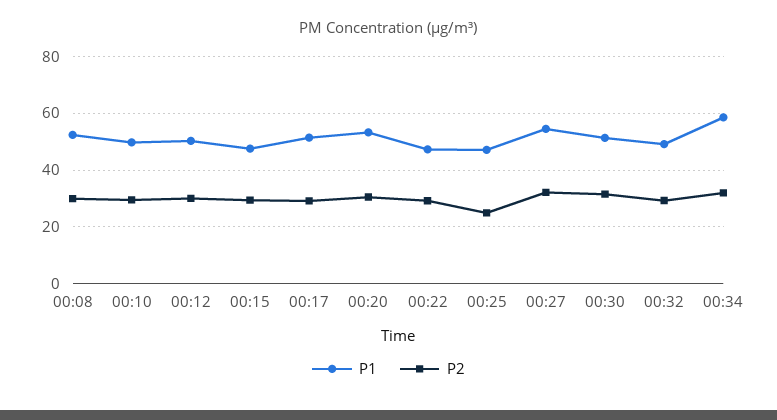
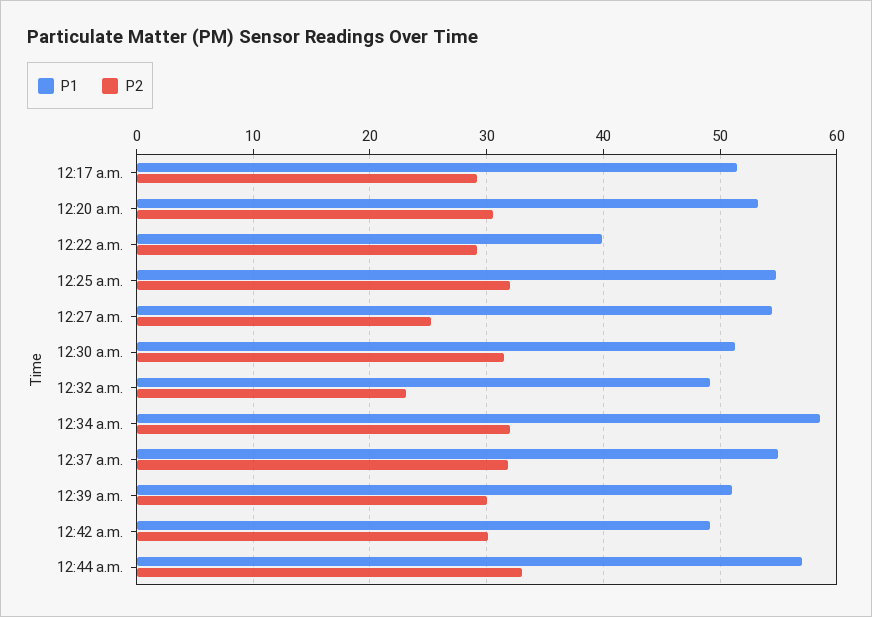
P1, 00:08: 52.5 -> none
P2, 00:08: 30 -> none
P1, 00:10: 50 -> none
P2, 00:10: 30 -> none
P1, 00:12: 50 -> none
P2, 00:12: 30 -> none
P1, 00:15: 47.5 -> none
P2, 00:15: 30 -> none
P1, 00:22: 47.5 -> 40
P1, 00:25: 47.5 -> 55
P2, 00:25: 25 -> 32
P2, 00:27: 32.5 -> 25
P2, 00:32: 30 -> 23
P1, 12:37 a.m.: none -> 55
P2, 12:37 a.m.: none -> 32
P1, 12:39 a.m.: none -> 51
P2, 12:39 a.m.: none -> 30
P1, 12:42 a.m.: none -> 49
P2, 12:42 a.m.: none -> 30
P1, 12:44 a.m.: none -> 57
P2, 12:44 a.m.: none -> 33

